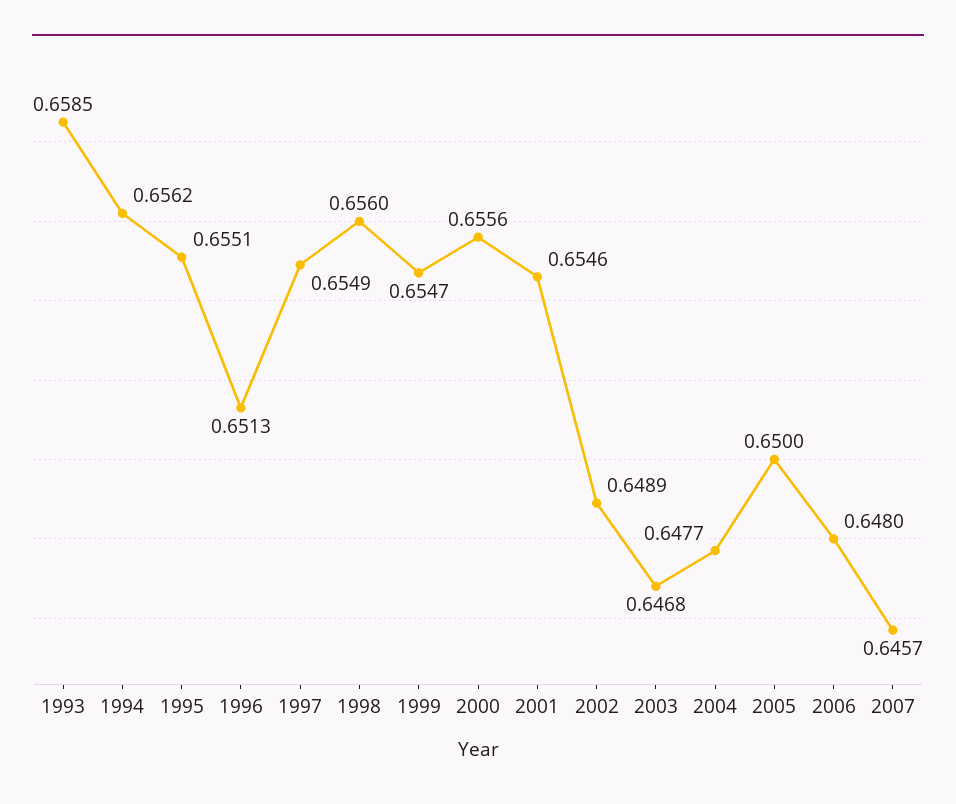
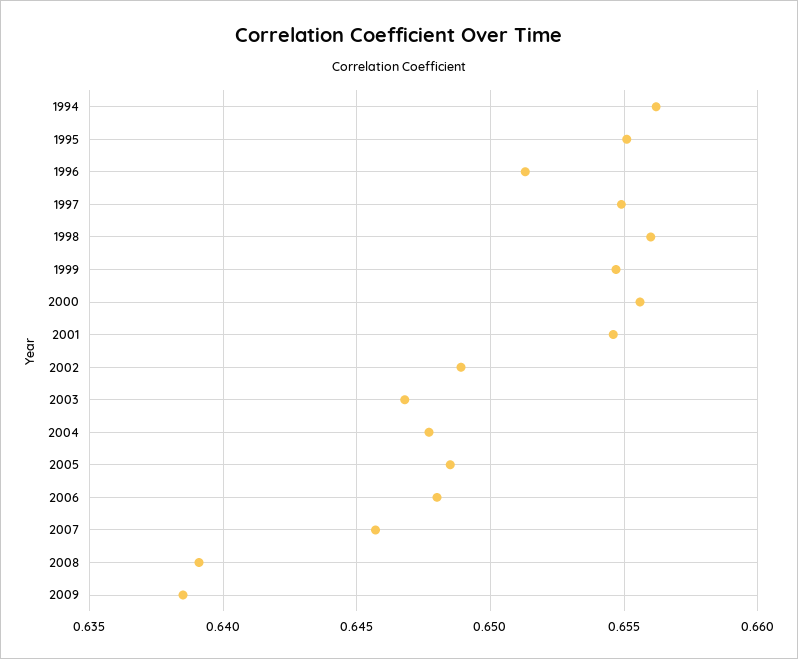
1993: 0.6585 -> none
2005: 0.65 -> 0.6485
2008: none -> 0.639
2009: none -> 0.6385

